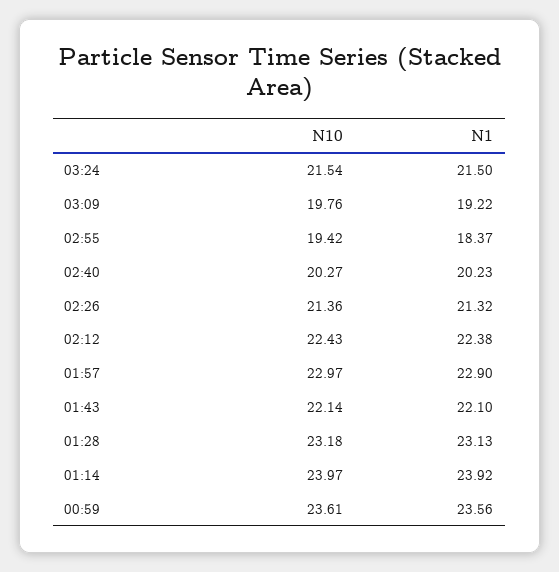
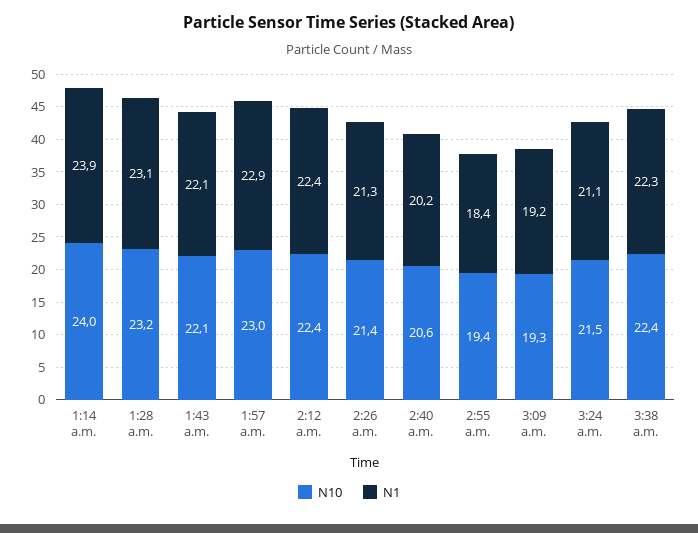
N1, 03:24: 21.5 -> 21.1
N10, 03:09: 19.76 -> 19.3
N10, 02:40: 20.27 -> 20.6
N10, 00:59: 23.61 -> none
N1, 00:59: 23.56 -> none
N10, 3:38 a.m.: none -> 22.4
N1, 3:38 a.m.: none -> 22.3

